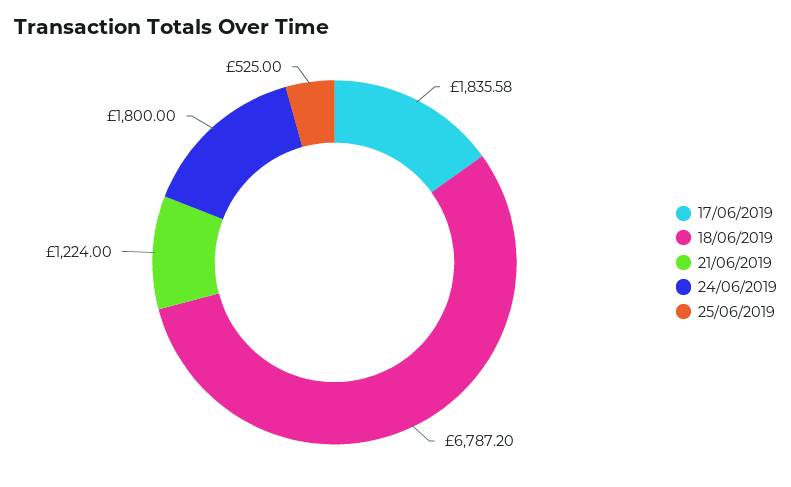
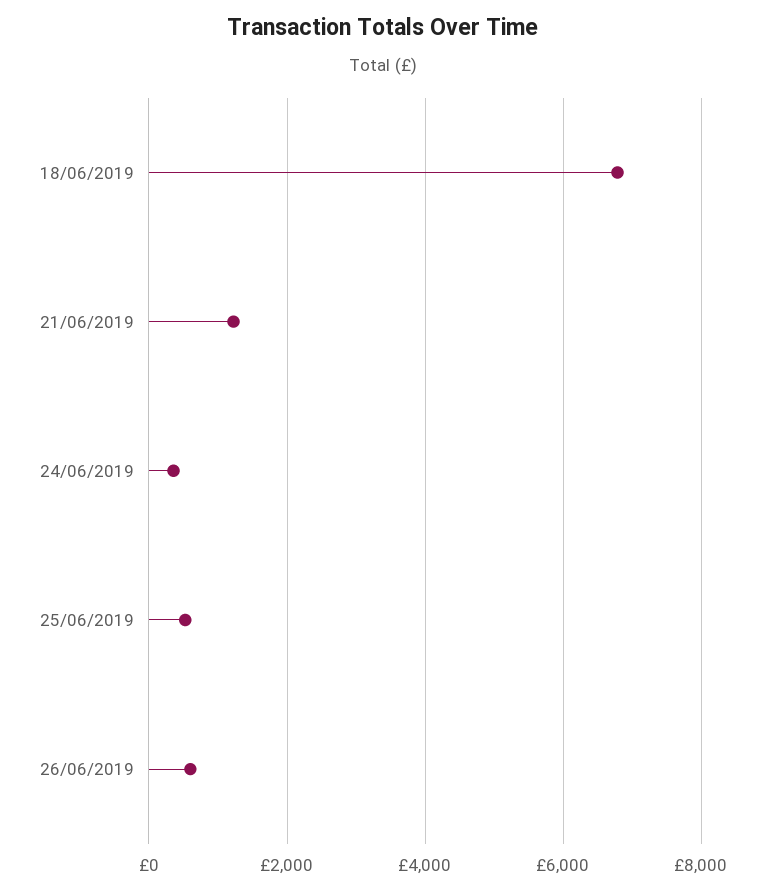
17/06/2019: 1835.58 -> none
24/06/2019: 1800 -> 400
26/06/2019: none -> 600

